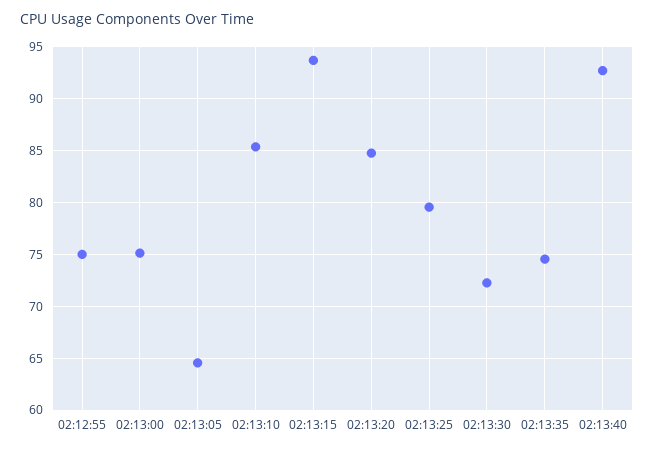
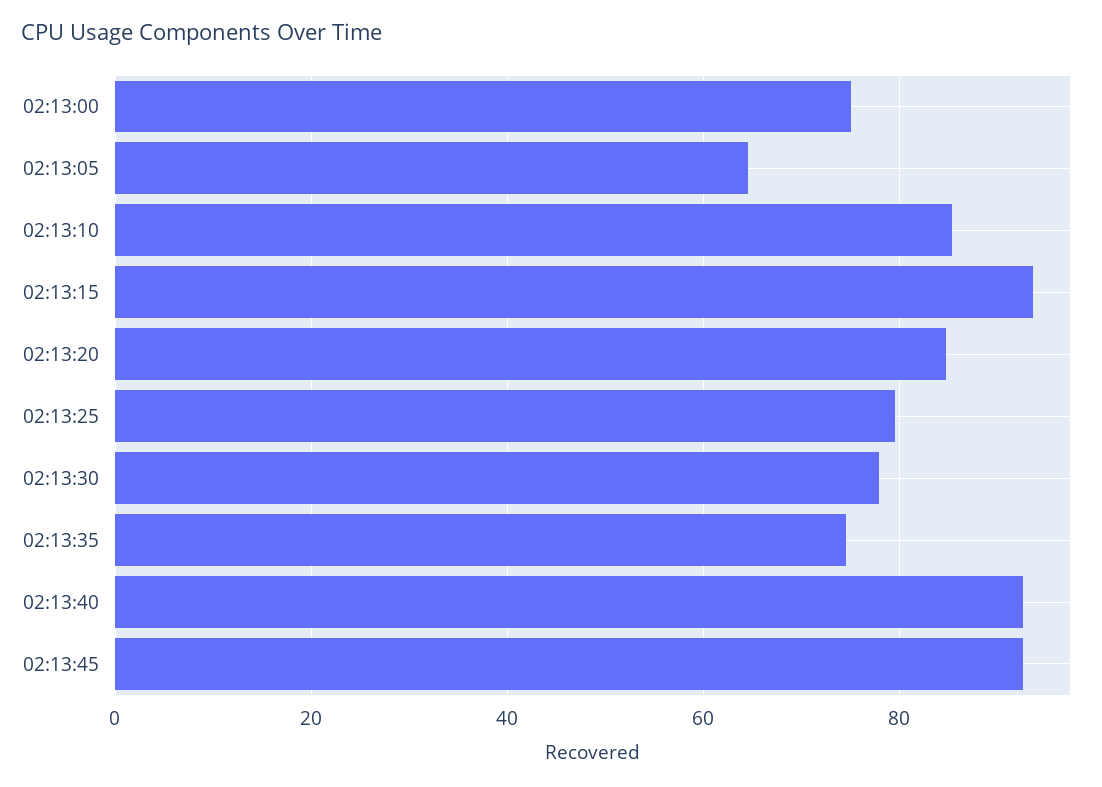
02:12:55: 75 -> none
02:13:30: 72 -> 78
02:13:45: none -> 92

